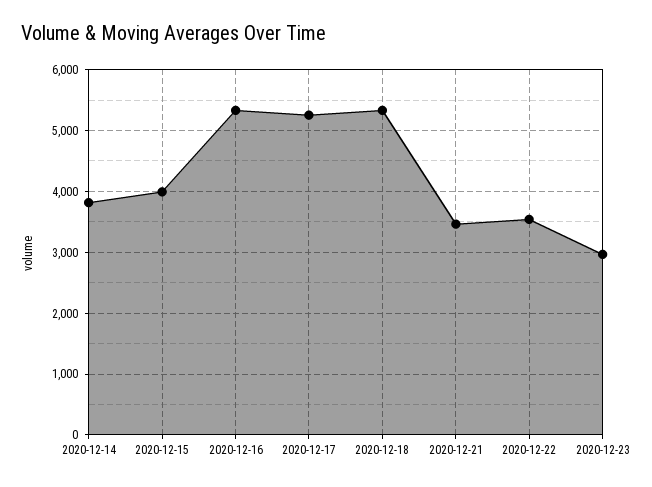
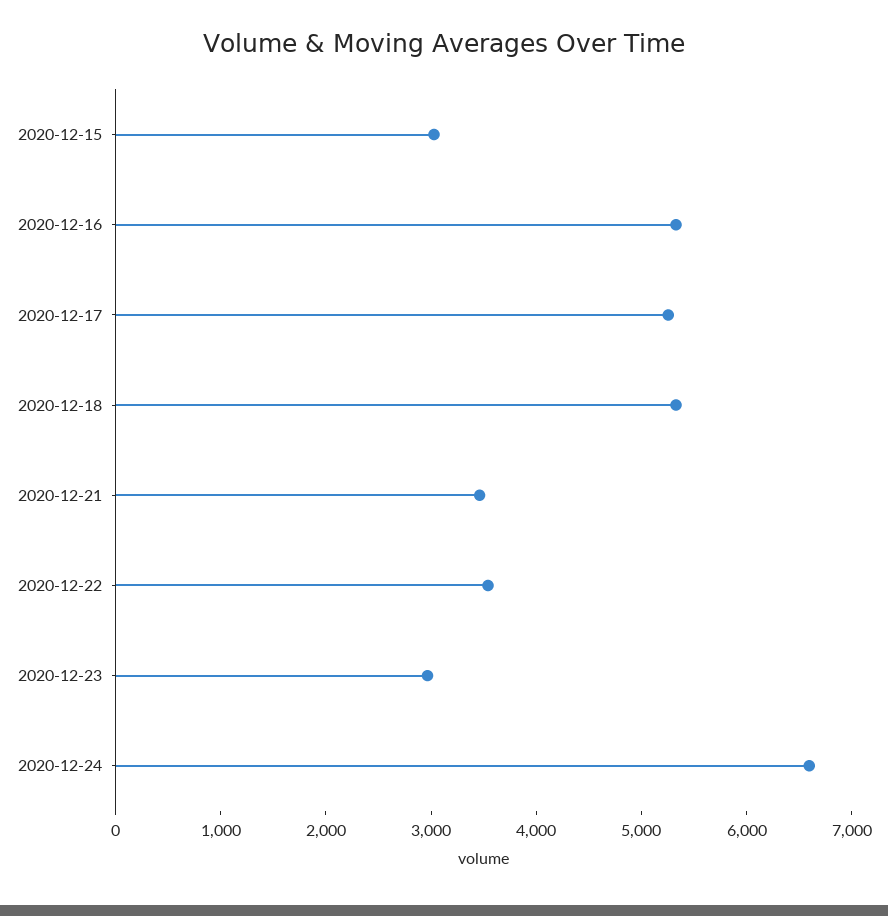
2020-12-14: 3800 -> none
2020-12-15: 4000 -> 3000
2020-12-24: none -> 6600

